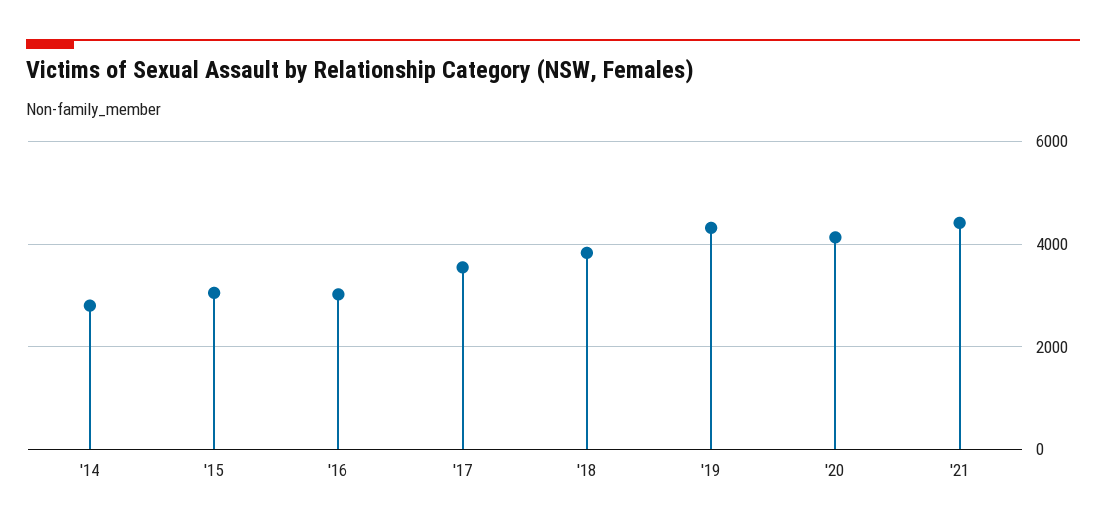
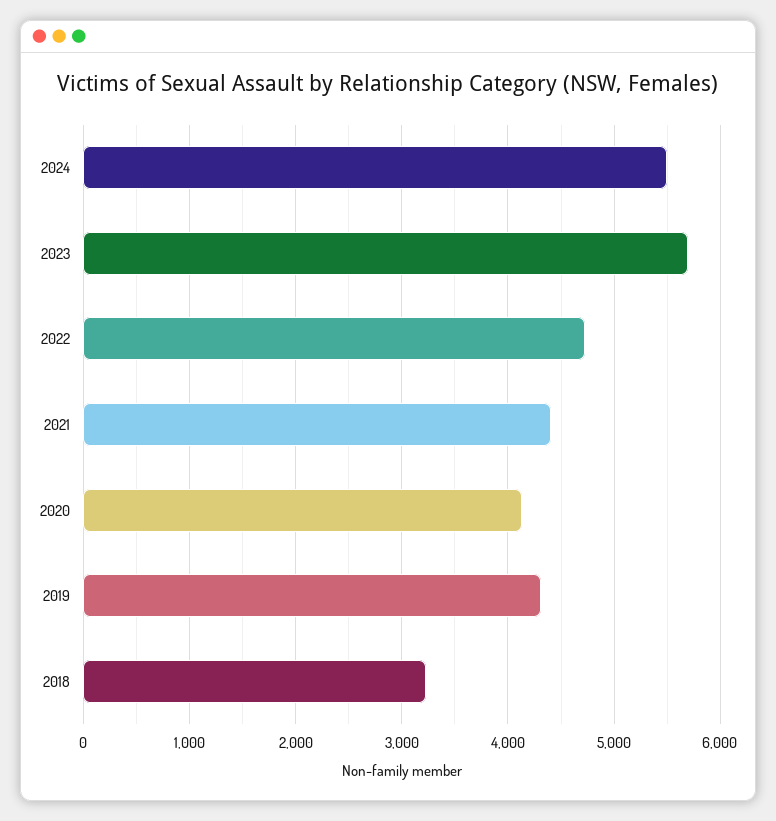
'14: 2800 -> none
'15: 3000 -> none
'16: 3000 -> none
'17: 3600 -> none
'18: 3800 -> 3200
2024: none -> 5500
2023: none -> 5700
2022: none -> 4700

